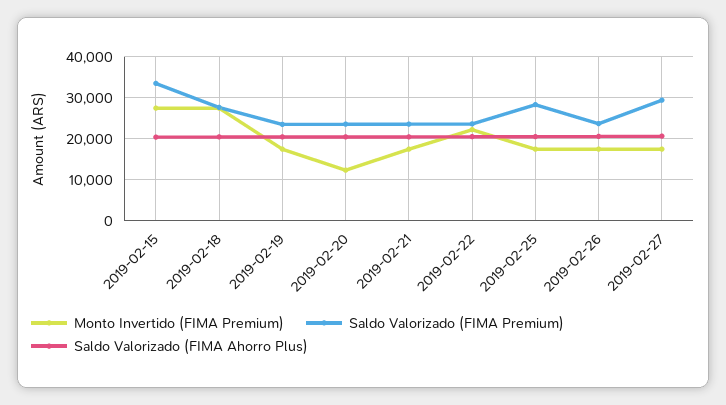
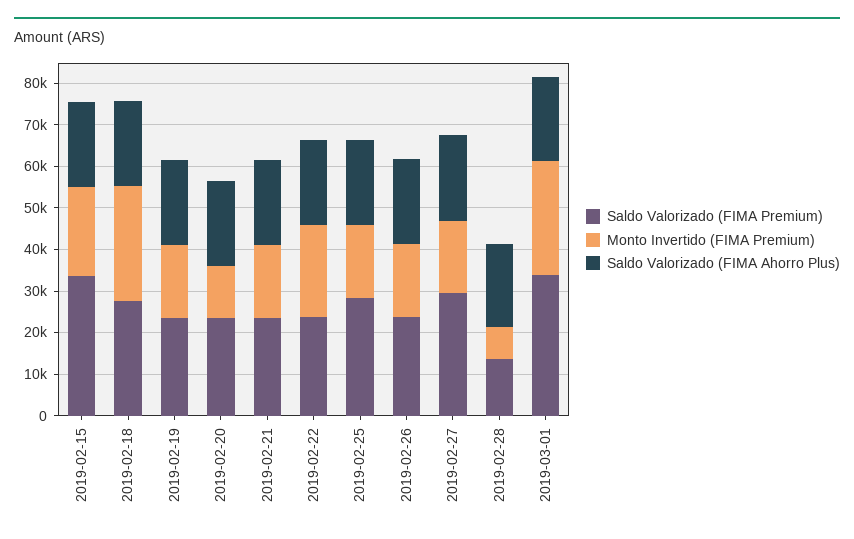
Monto Invertido (FIMA Premium), 2019-02-15: 28000 -> 22000
Saldo Valorizado (FIMA Premium), 2019-02-28: none -> 14000
Monto Invertido (FIMA Premium), 2019-02-28: none -> 8000
Saldo Valorizado (FIMA Ahorro Plus), 2019-02-28: none -> 20000
Saldo Valorizado (FIMA Premium), 2019-03-01: none -> 34000
Monto Invertido (FIMA Premium), 2019-03-01: none -> 28000
Saldo Valorizado (FIMA Ahorro Plus), 2019-03-01: none -> 20000

